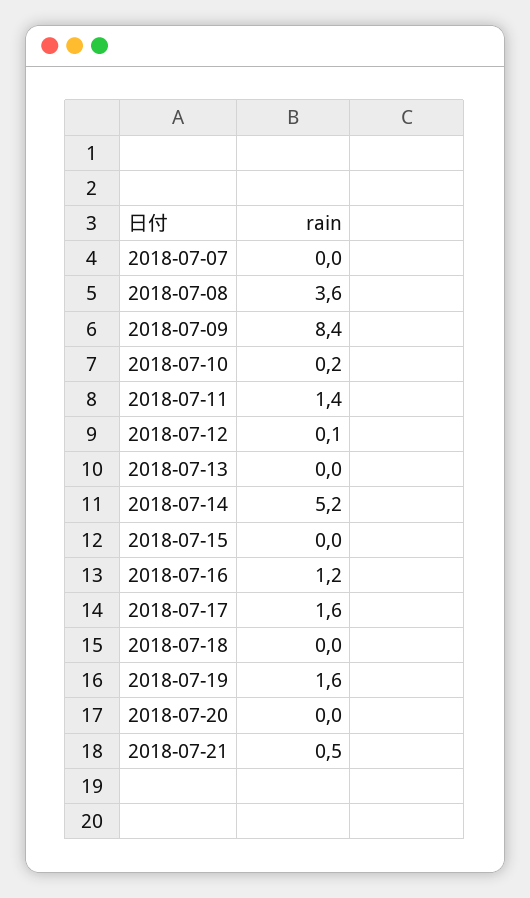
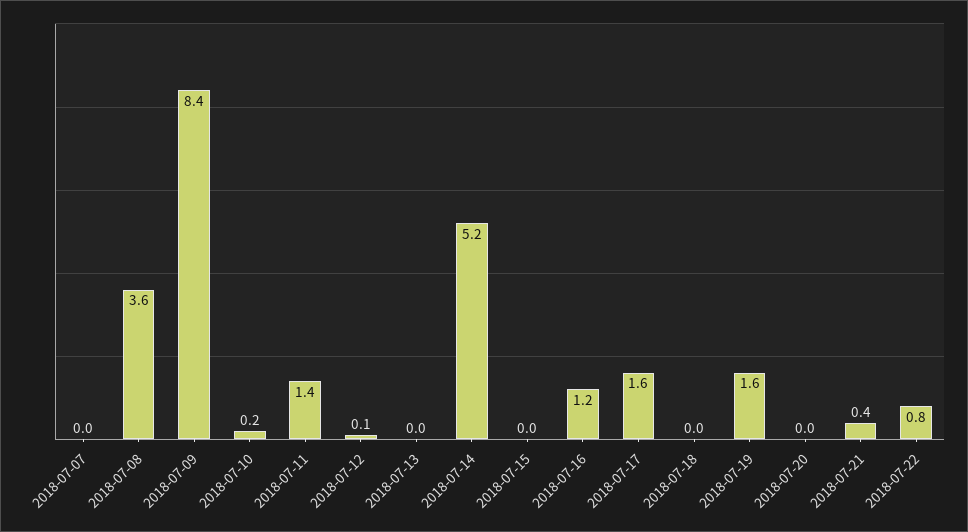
2018-07-21: 0.5 -> 0.4
2018-07-22: none -> 0.8

